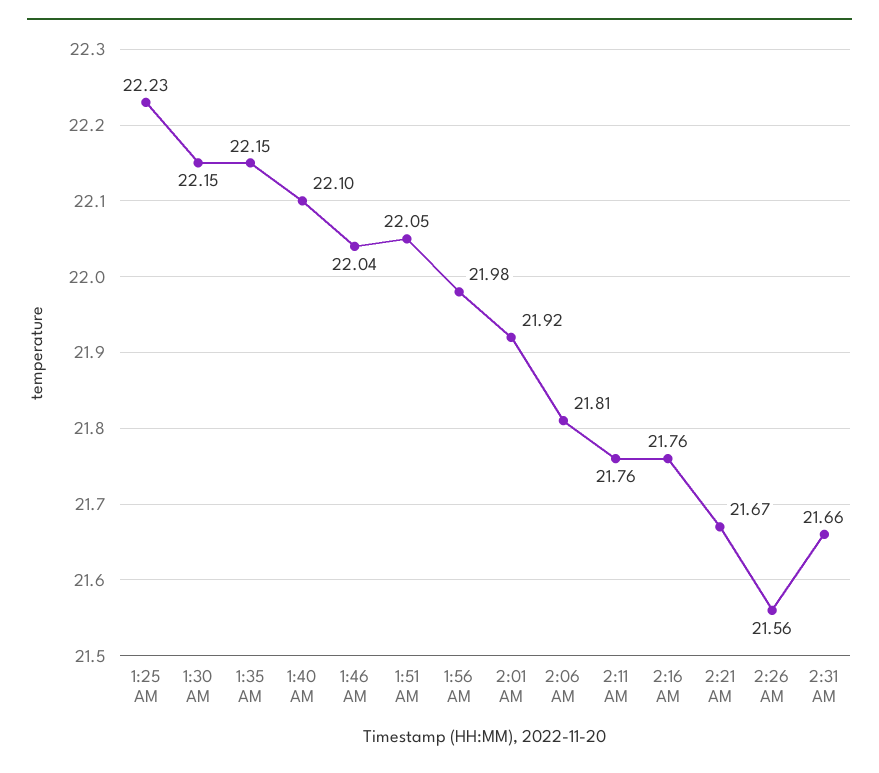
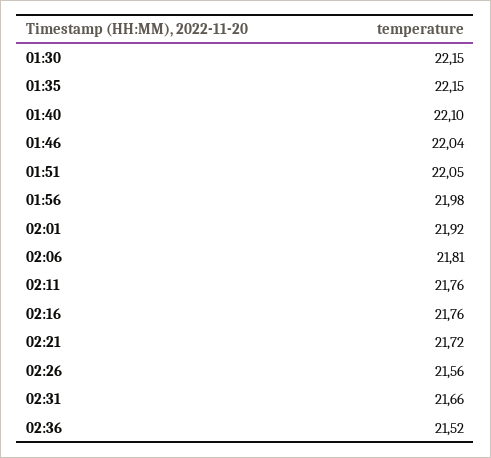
1:25 AM: 22.23 -> none
2:21 AM: 21.67 -> 21.72
02:36: none -> 21.52

